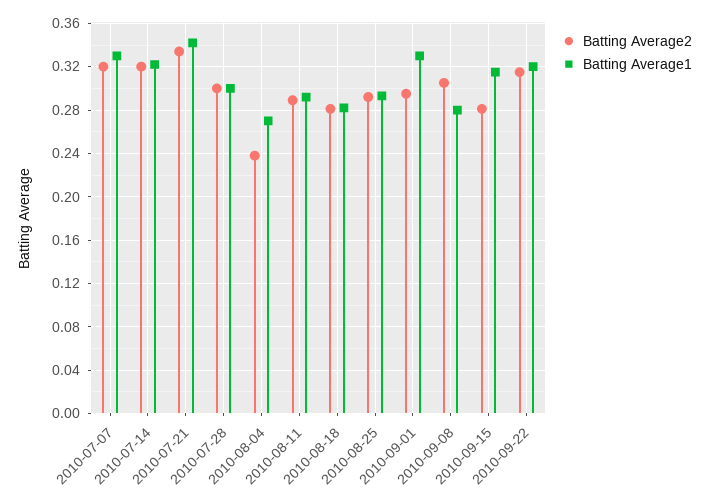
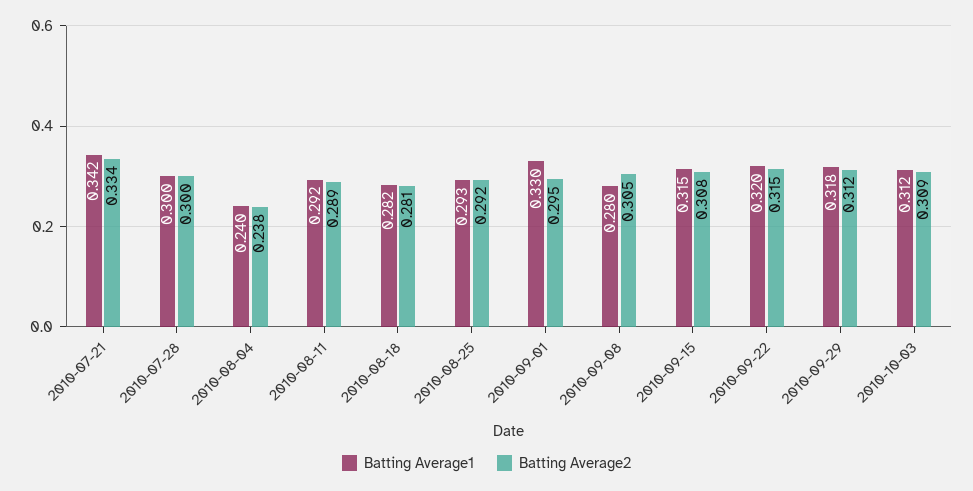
Batting Average2, 2010-07-07: 0.32 -> none
Batting Average1, 2010-07-07: 0.33 -> none
Batting Average2, 2010-07-14: 0.32 -> none
Batting Average1, 2010-07-14: 0.32 -> none
Batting Average1, 2010-08-04: 0.27 -> 0.24
Batting Average2, 2010-09-15: 0.28 -> 0.308
Batting Average1, 2010-09-29: none -> 0.318
Batting Average2, 2010-09-29: none -> 0.312
Batting Average1, 2010-10-03: none -> 0.312
Batting Average2, 2010-10-03: none -> 0.309

